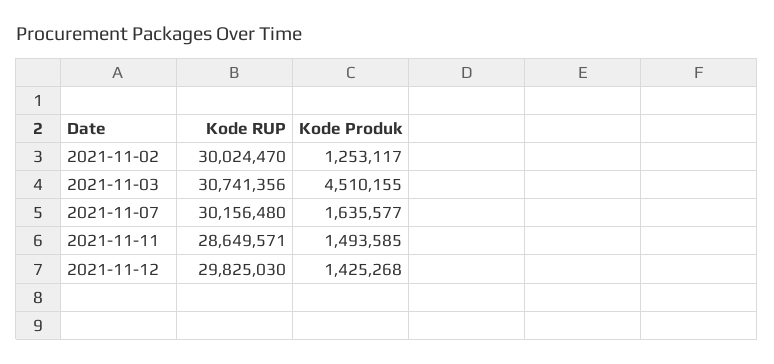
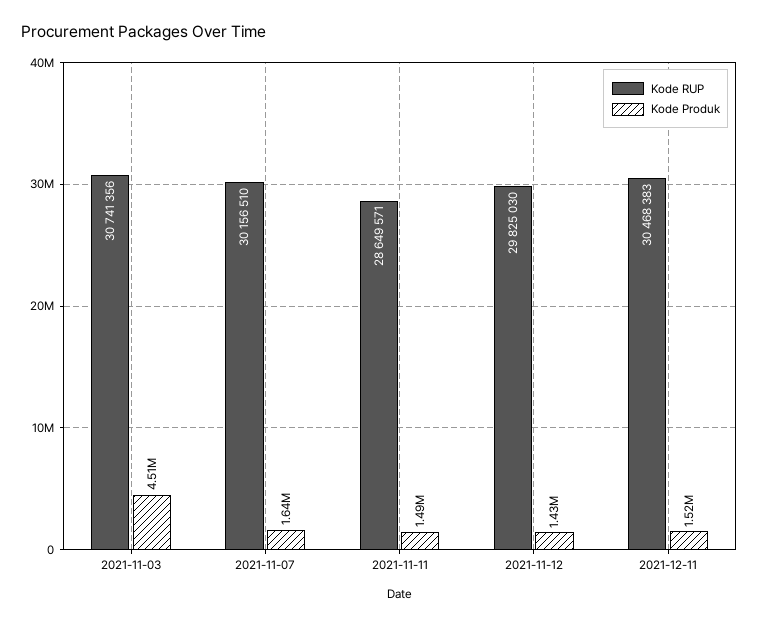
Kode RUP, 2021-11-02: 30024470 -> none
Kode Produk, 2021-11-02: 1253117 -> none
Kode RUP, 2021-11-07: 30156480 -> 30156510
Kode RUP, 2021-12-11: none -> 30468383
Kode Produk, 2021-12-11: none -> 1520000

